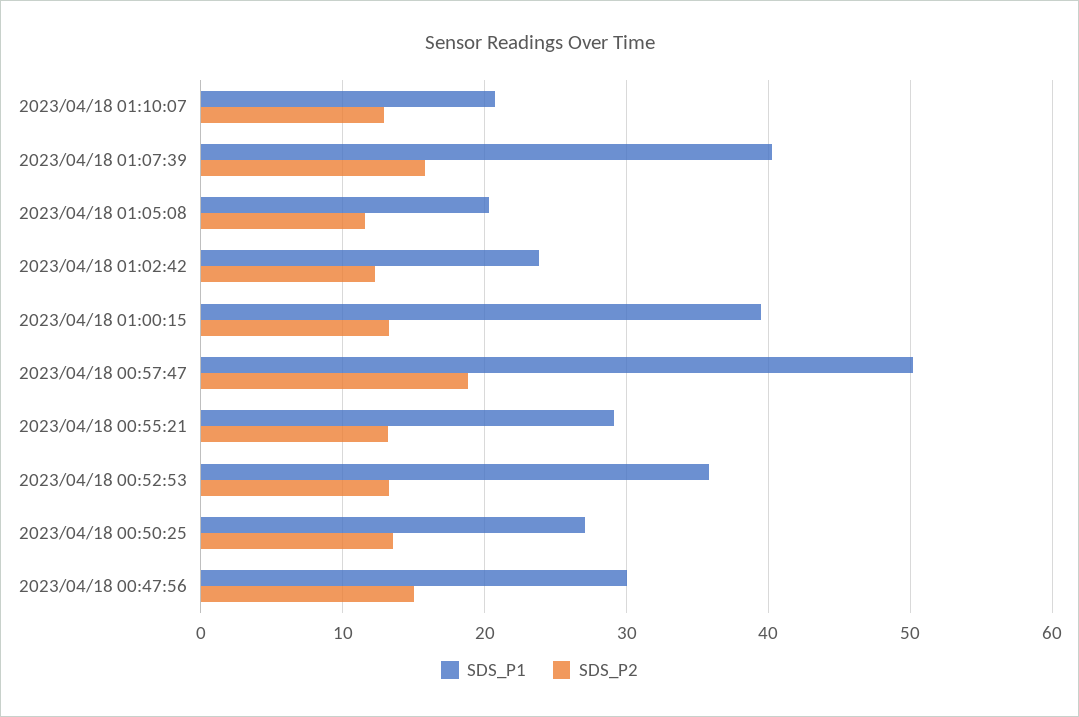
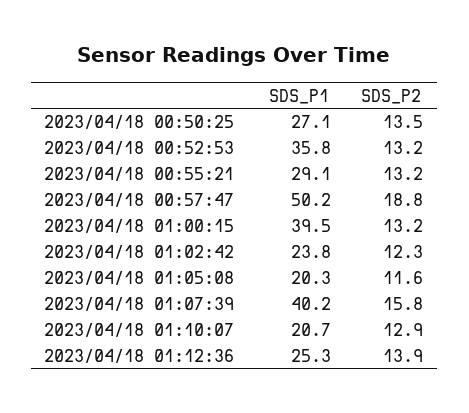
SDS_P1, 2023/04/18 00:47:56: 30 -> none
SDS_P2, 2023/04/18 00:47:56: 15 -> none
SDS_P1, 2023/04/18 01:12:36: none -> 25.3
SDS_P2, 2023/04/18 01:12:36: none -> 13.9

